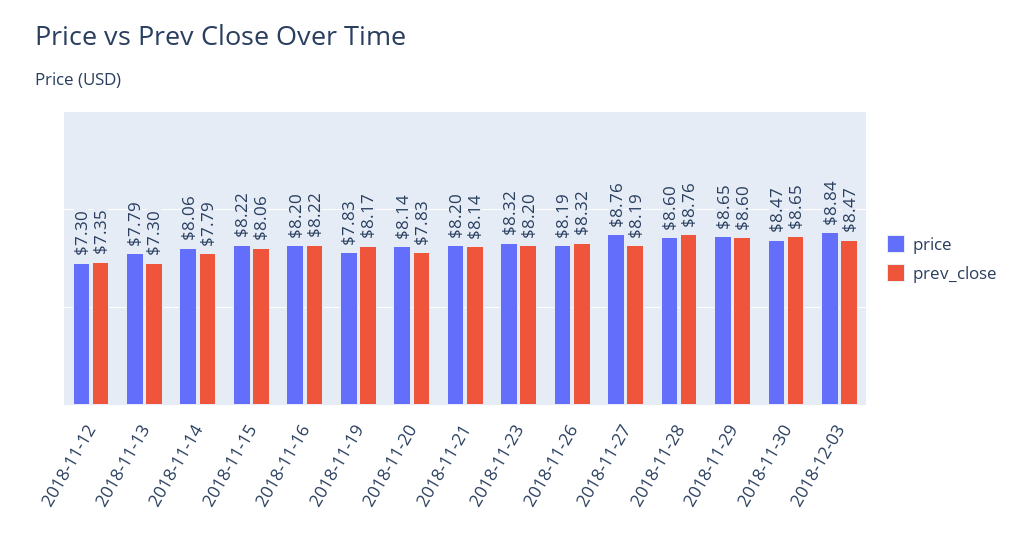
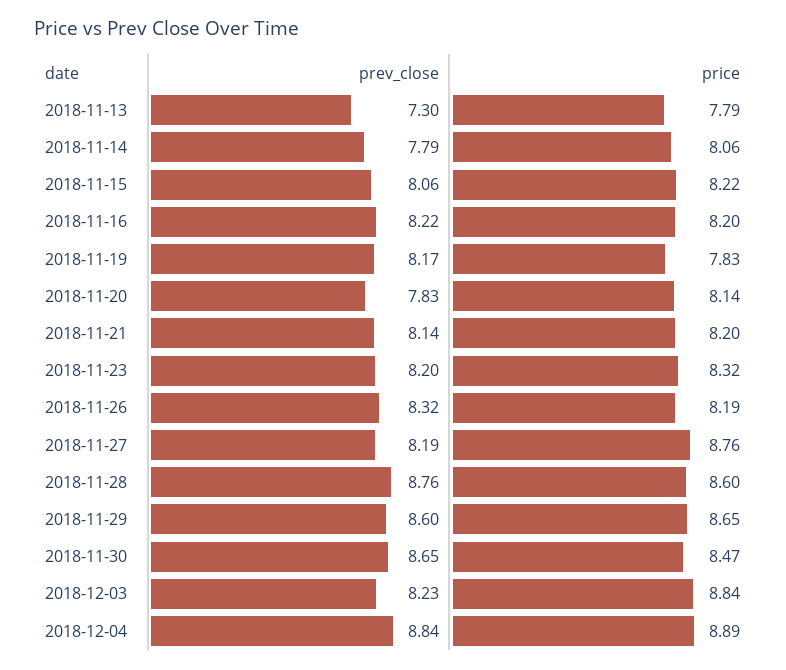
price, 2018-11-12: 7.3 -> none
prev_close, 2018-11-12: 7.35 -> none
prev_close, 2018-12-03: 8.47 -> 8.23
prev_close, 2018-12-04: none -> 8.84
price, 2018-12-04: none -> 8.89

